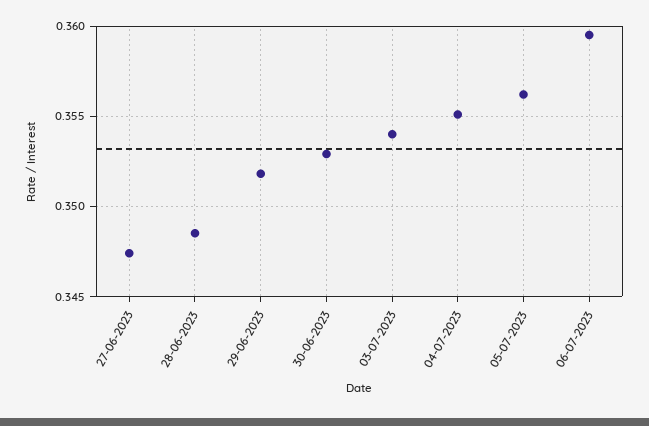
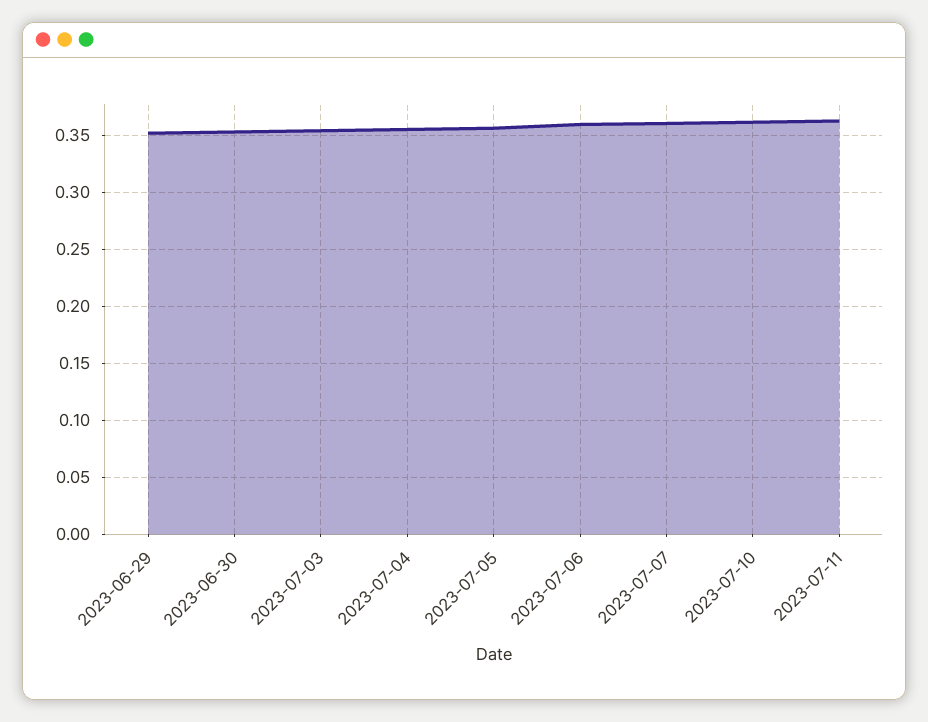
27-06-2023: 0.3475 -> none
28-06-2023: 0.3485 -> none
2023-07-07: none -> 0.36
2023-07-10: none -> 0.36
2023-07-11: none -> 0.36

